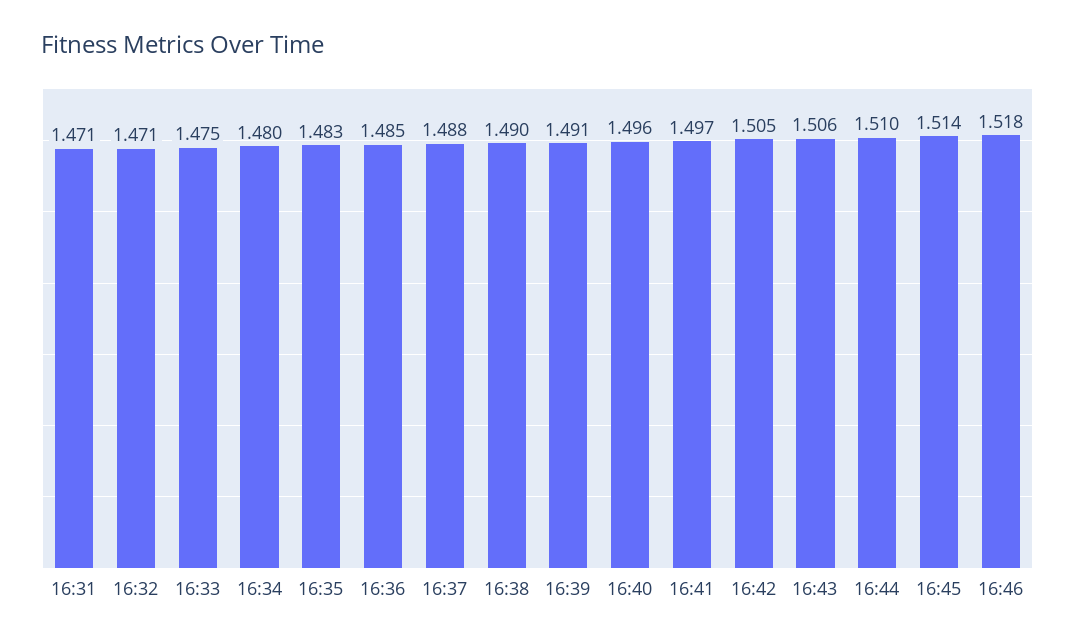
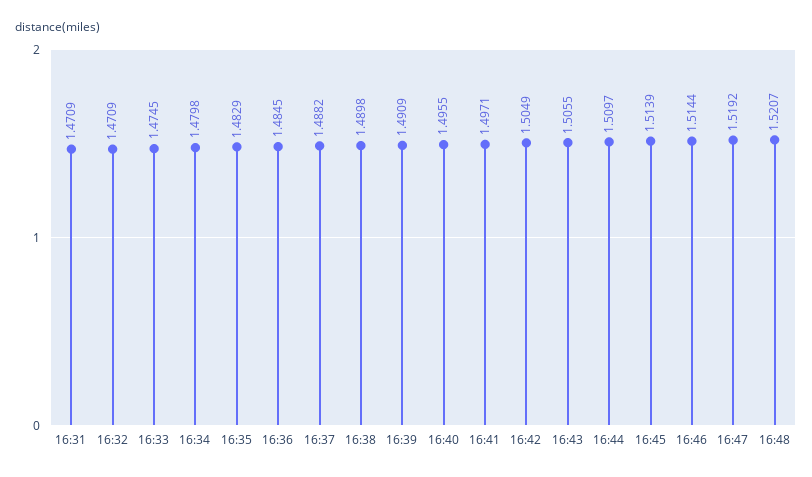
16:46: 1.518 -> 1.5144
16:47: none -> 1.5192
16:48: none -> 1.5207

